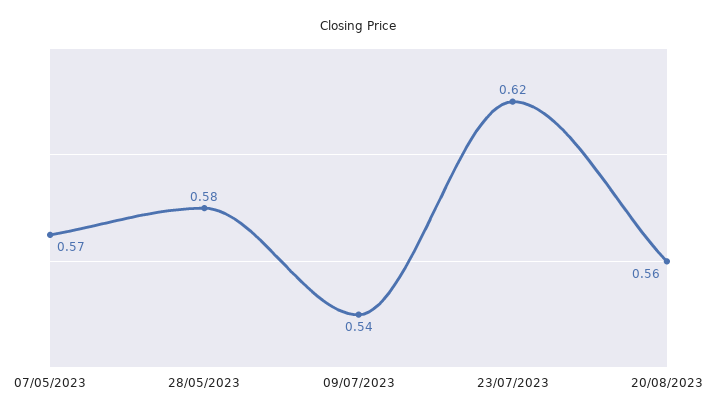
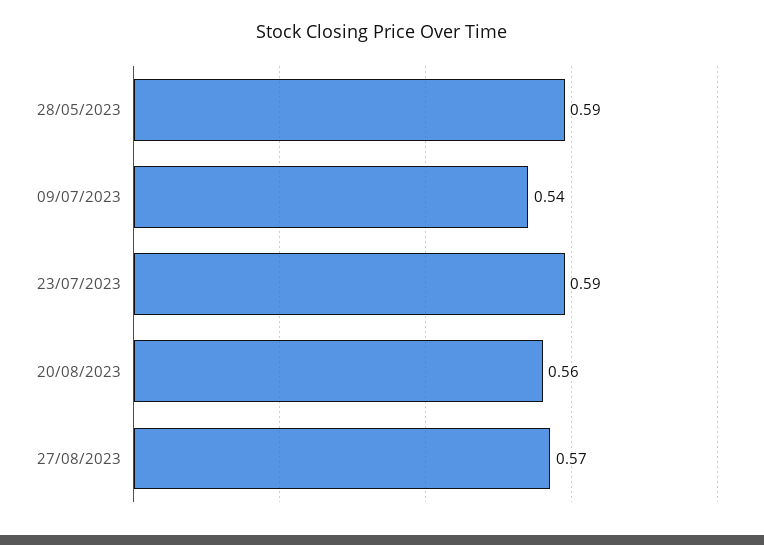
07/05/2023: 0.57 -> none
28/05/2023: 0.58 -> 0.59
23/07/2023: 0.62 -> 0.59
27/08/2023: none -> 0.57

